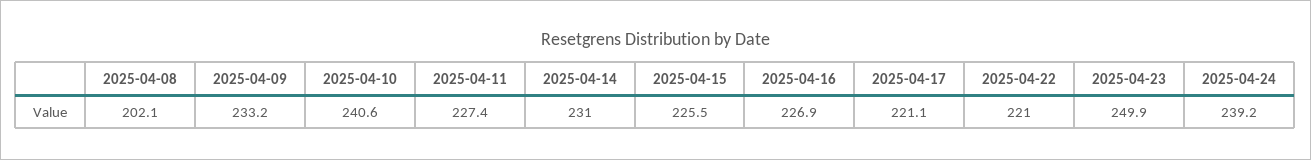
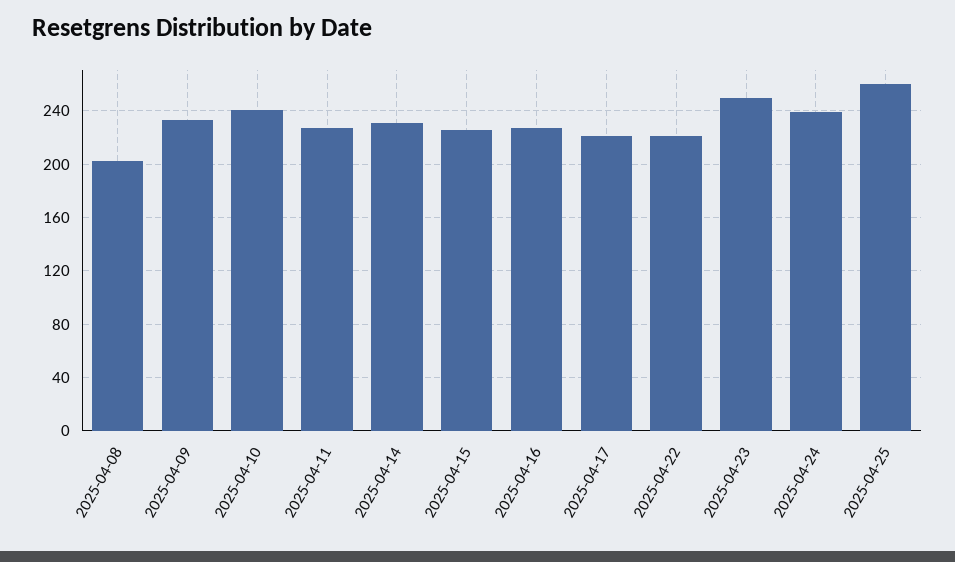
2025-04-25: none -> 260

